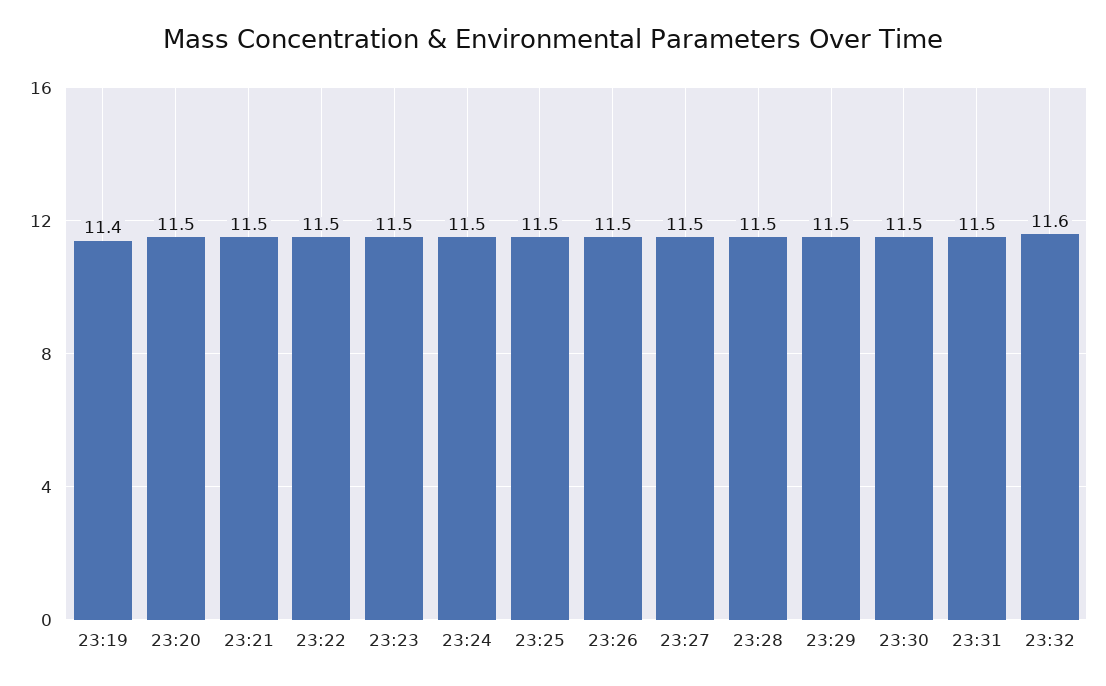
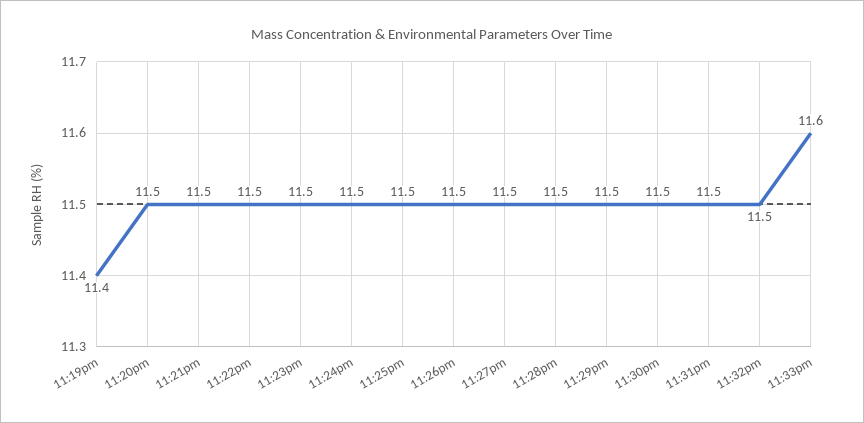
23:32: 11.6 -> 11.5
11:33pm: none -> 11.6

